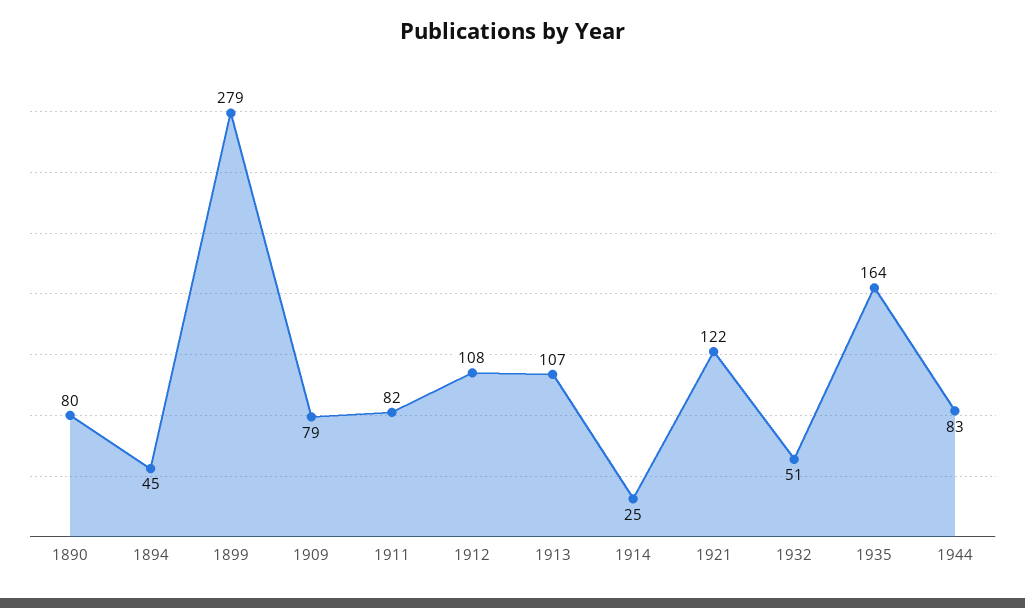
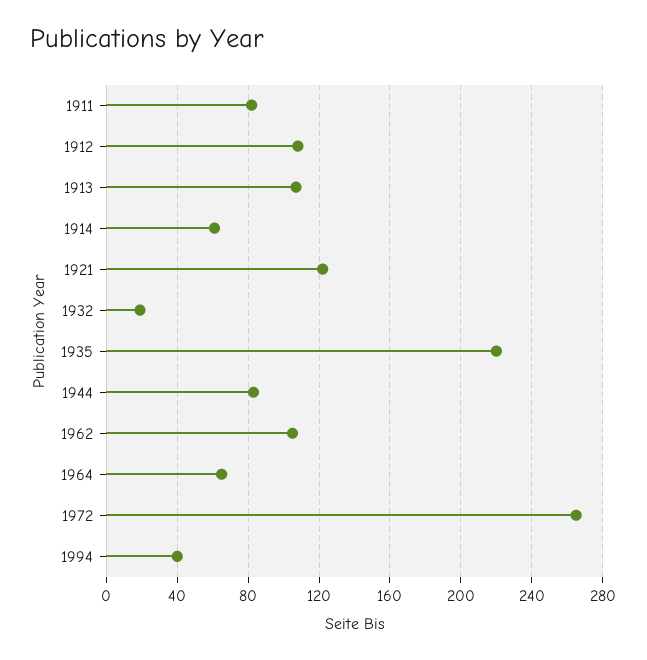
1890: 80 -> none
1894: 45 -> none
1899: 279 -> none
1909: 79 -> none
1914: 25 -> 60
1932: 51 -> 20
1935: 164 -> 220
1962: none -> 105
1964: none -> 65
1972: none -> 265
1994: none -> 40

